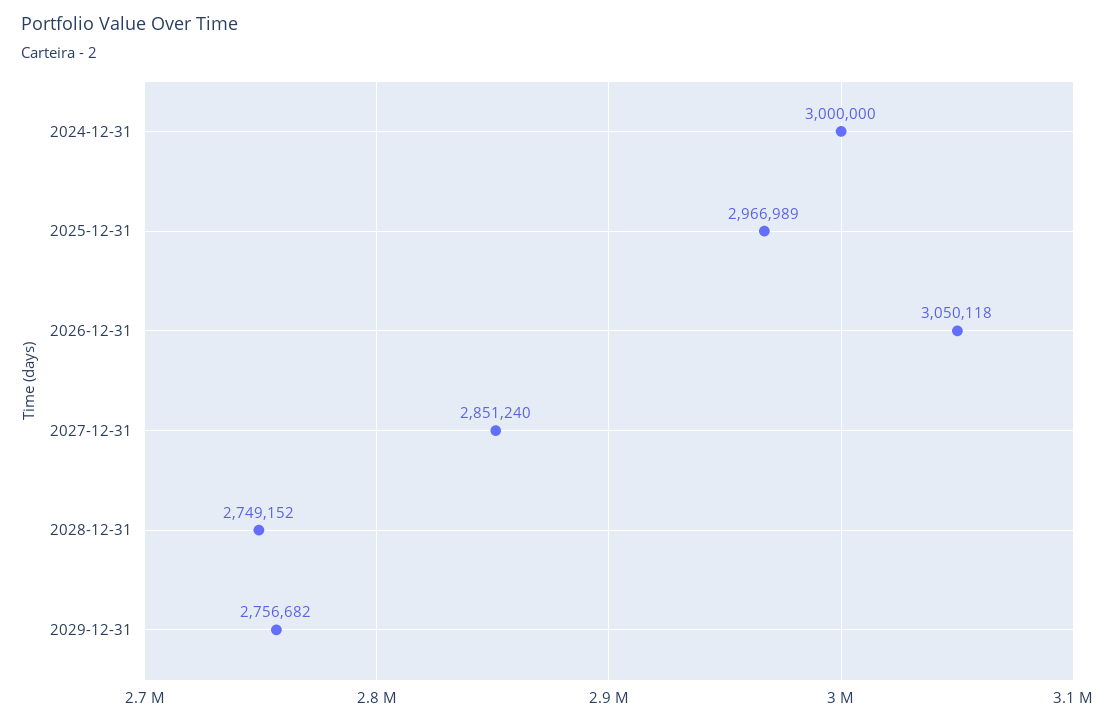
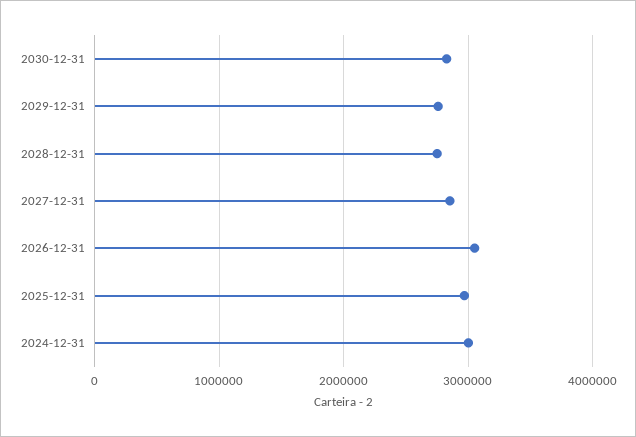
2030-12-31: none -> 2800000

